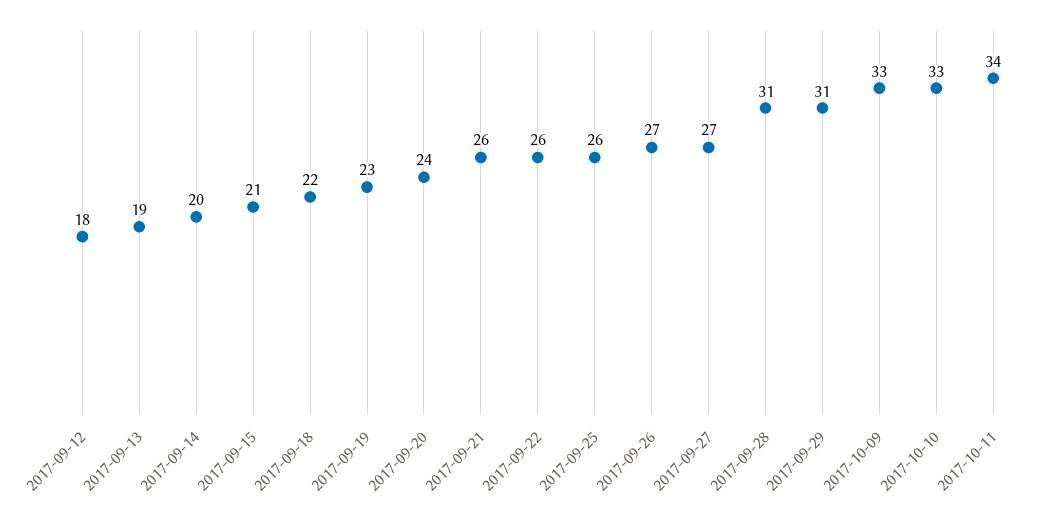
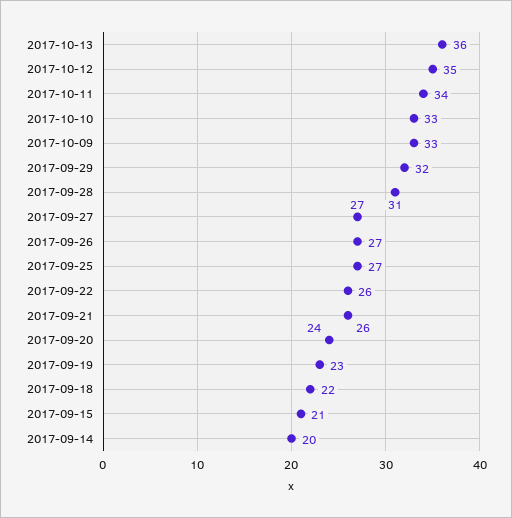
2017-09-12: 18 -> none
2017-09-13: 19 -> none
2017-09-25: 26 -> 27
2017-09-29: 31 -> 32
2017-10-13: none -> 36
2017-10-12: none -> 35

